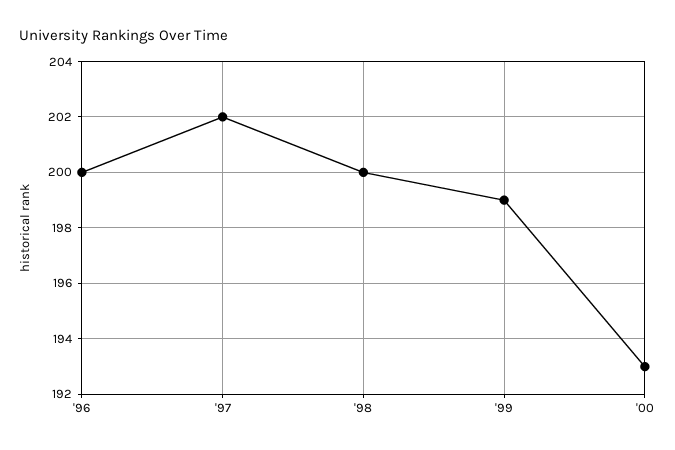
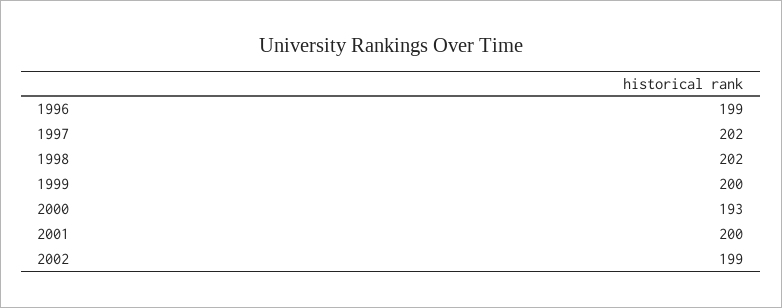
'96: 200 -> 199
'98: 200 -> 202
'99: 199 -> 200
2001: none -> 200
2002: none -> 199

